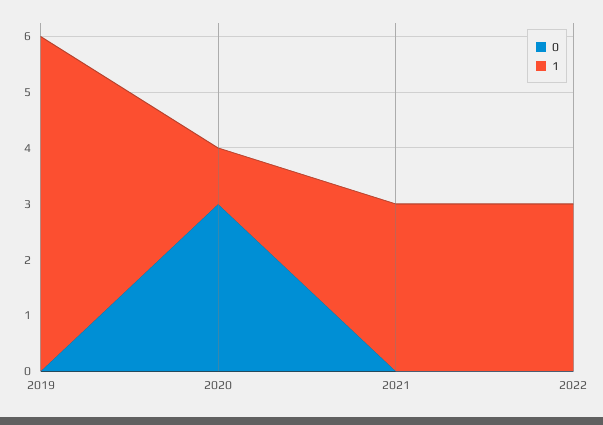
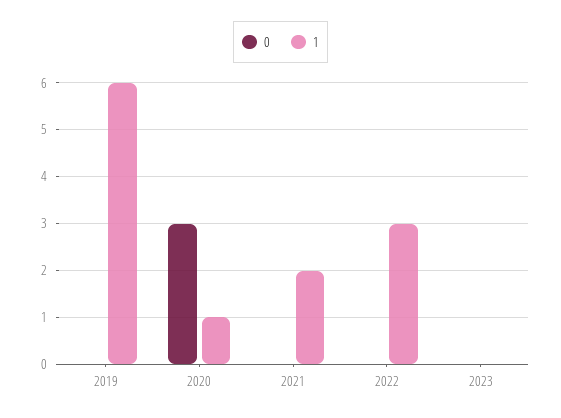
1, 2021: 3 -> 2
0, 2023: none -> 0
1, 2023: none -> 0

